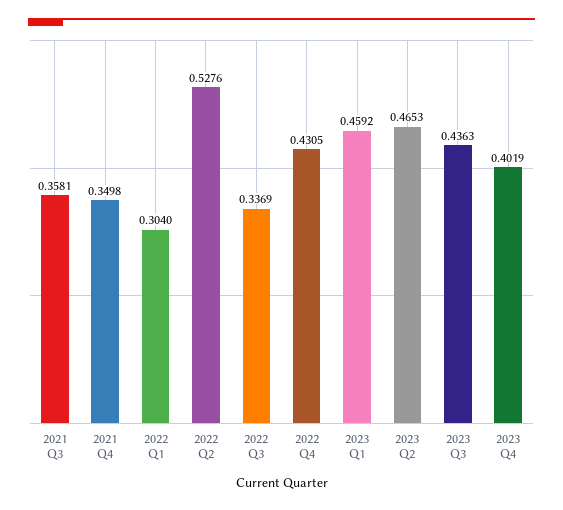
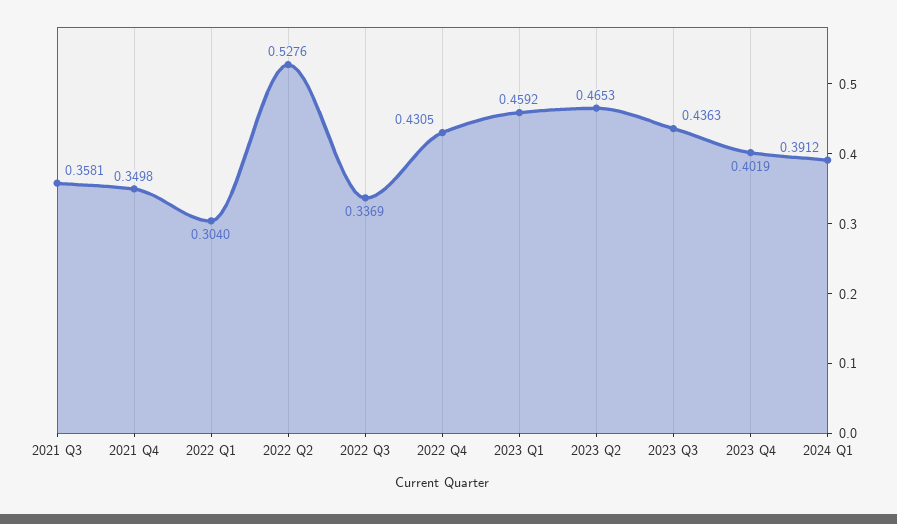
2024 Q1: none -> 0.3912

